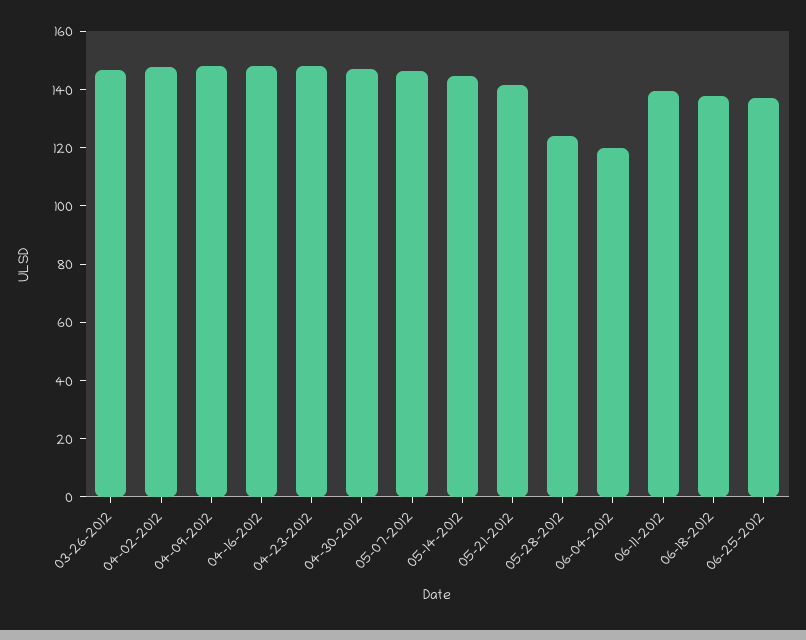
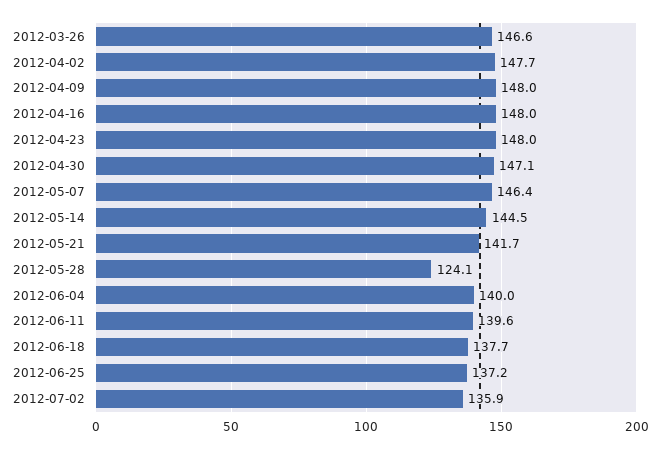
06-04-2012: 120 -> 140
2012-07-02: none -> 135.9

